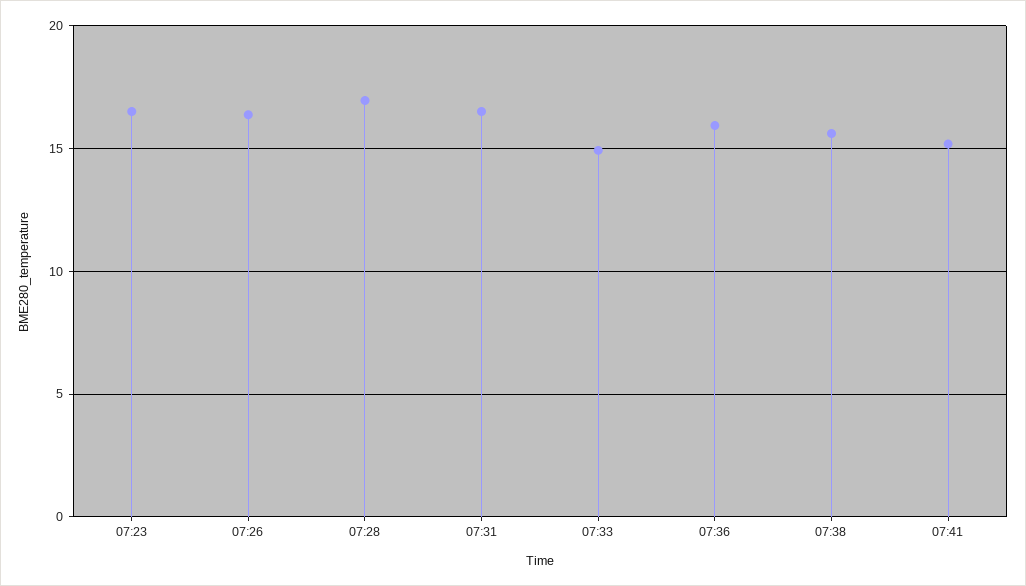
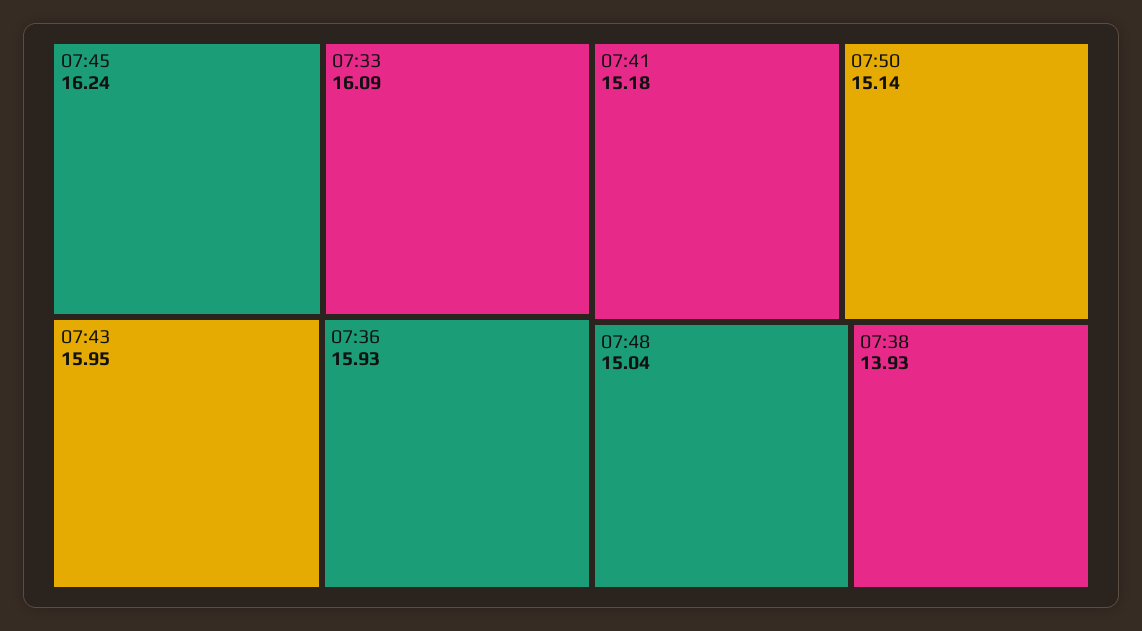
07:23: 16.5 -> none
07:26: 16.5 -> none
07:28: 17 -> none
07:31: 16.5 -> none
07:33: 15 -> 16.09
07:38: 15.5 -> 13.93
07:45: none -> 16.24
07:43: none -> 15.95
07:50: none -> 15.14
07:48: none -> 15.04

